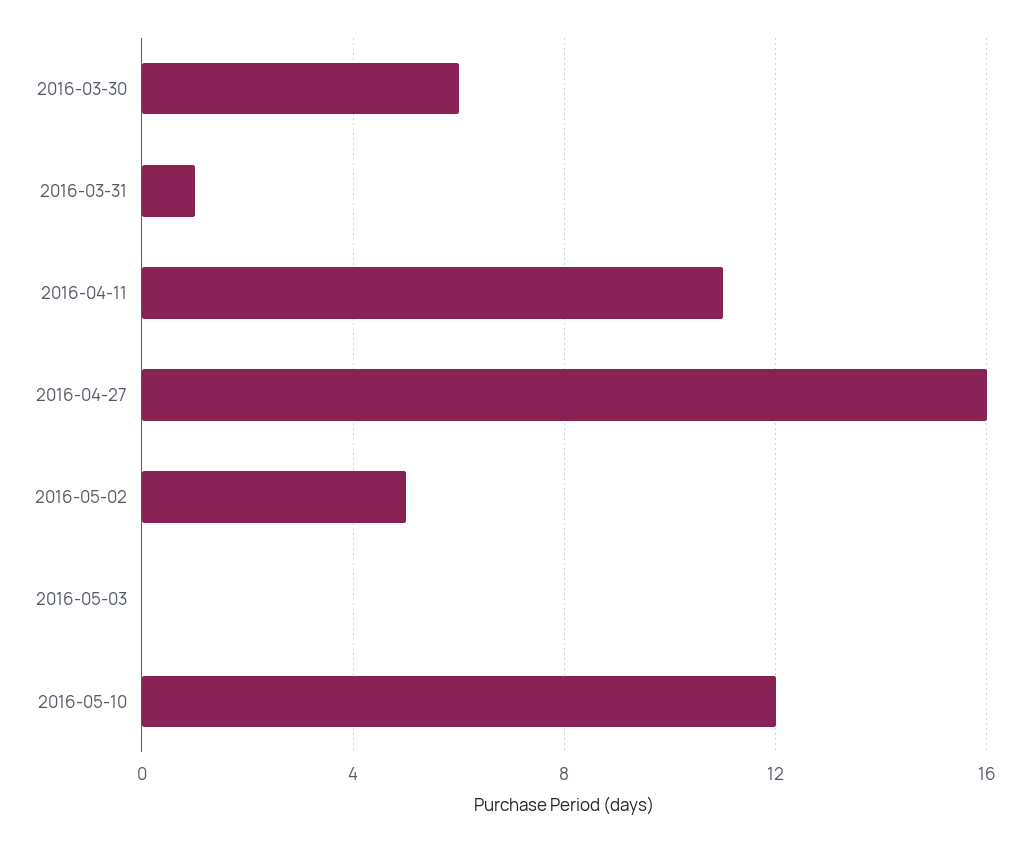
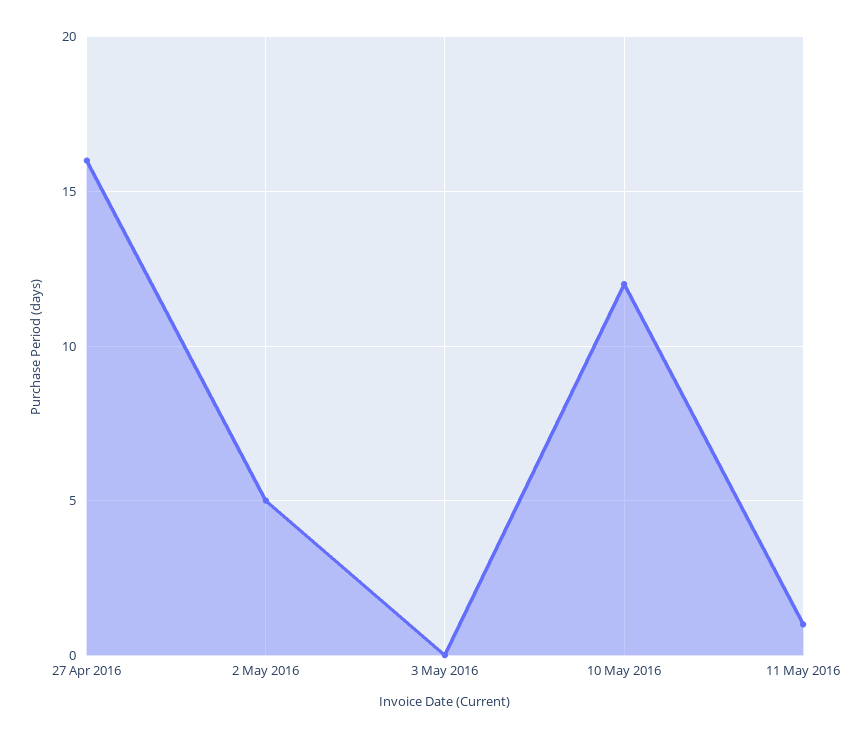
2016-03-30: 6 -> none
2016-03-31: 1 -> none
2016-04-11: 11 -> none
11 May 2016: none -> 1

